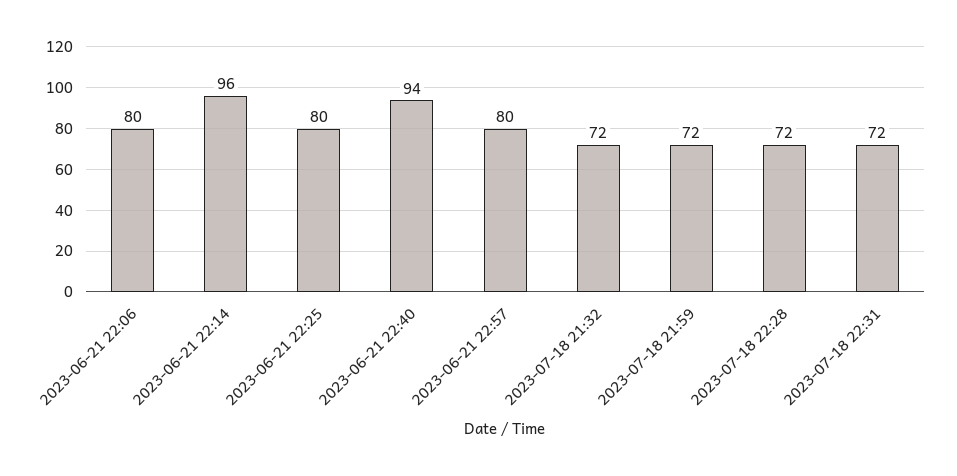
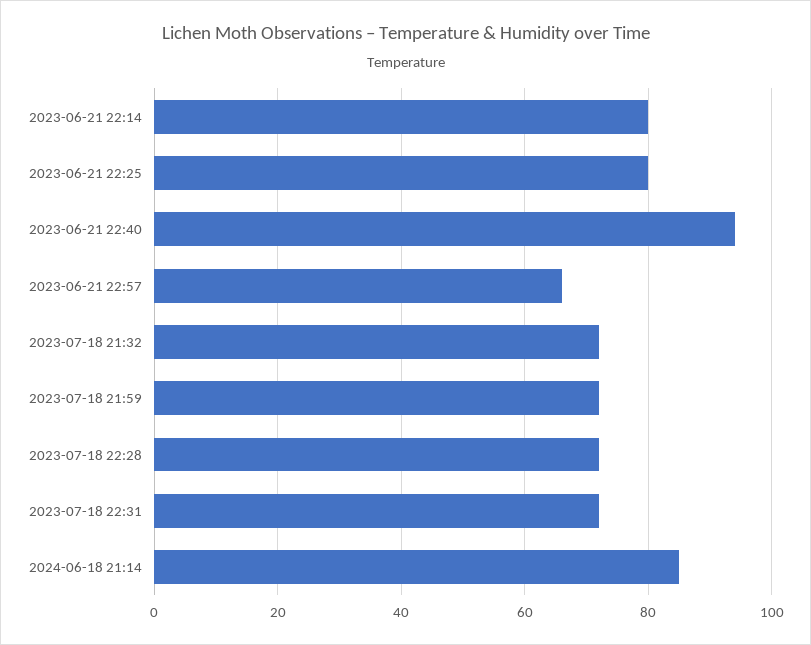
2023-06-21 22:06: 80 -> none
2023-06-21 22:14: 96 -> 80
2023-06-21 22:57: 80 -> 65
2024-06-18 21:14: none -> 85

